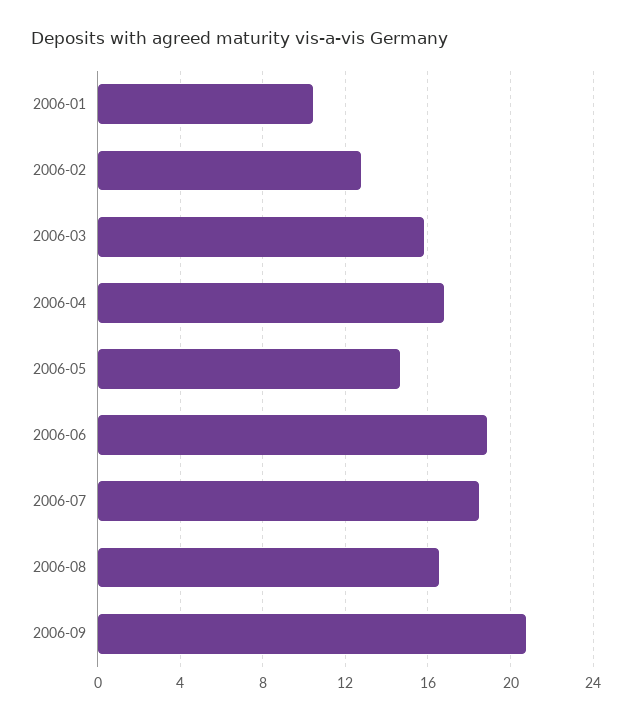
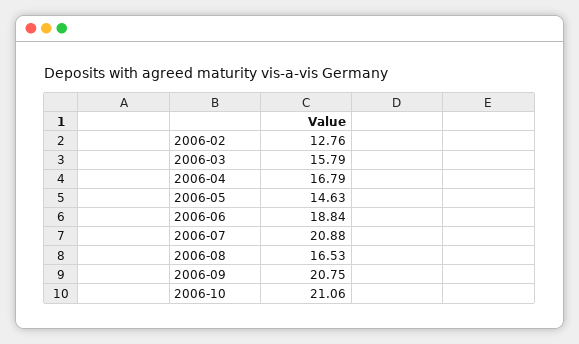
2006-01: 10.5 -> none
2006-07: 18.5 -> 20.88
2006-10: none -> 21.06

